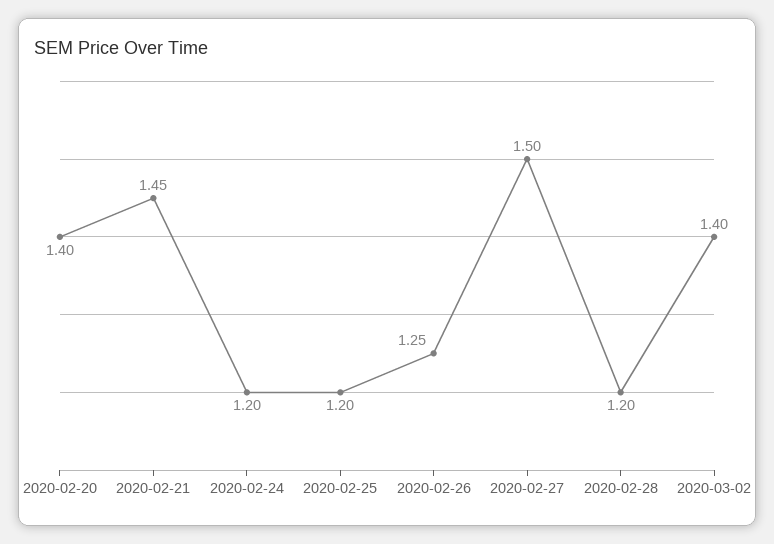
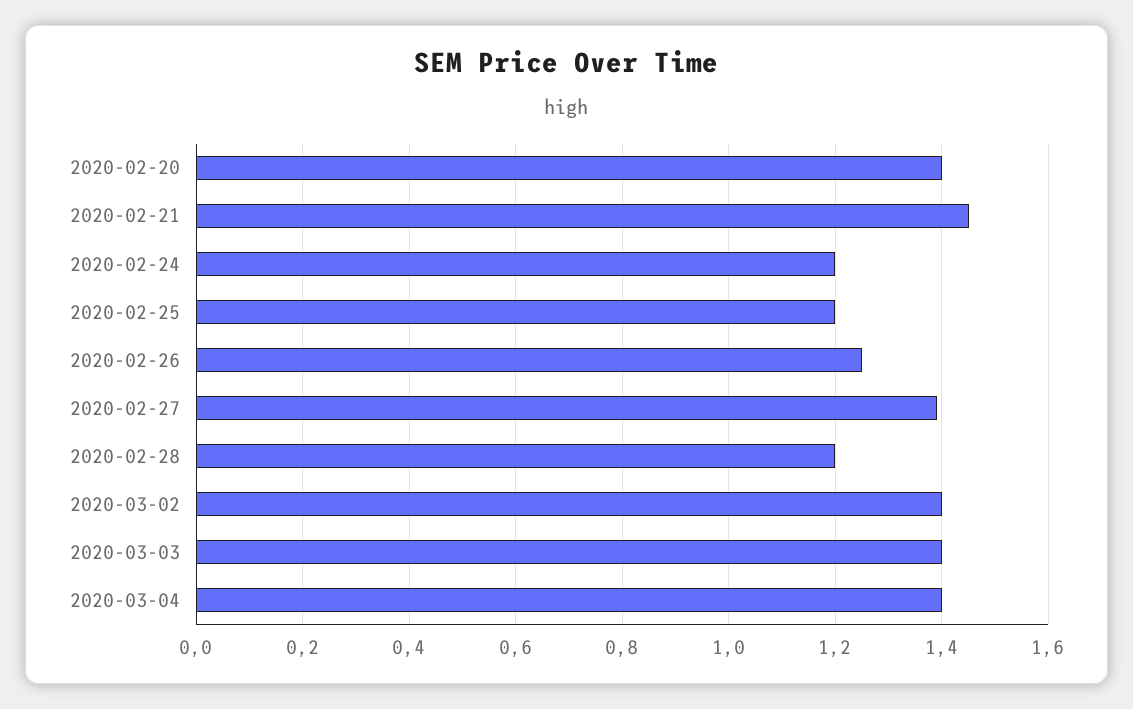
2020-02-27: 1.5 -> 1.4
2020-03-03: none -> 1.4
2020-03-04: none -> 1.4

